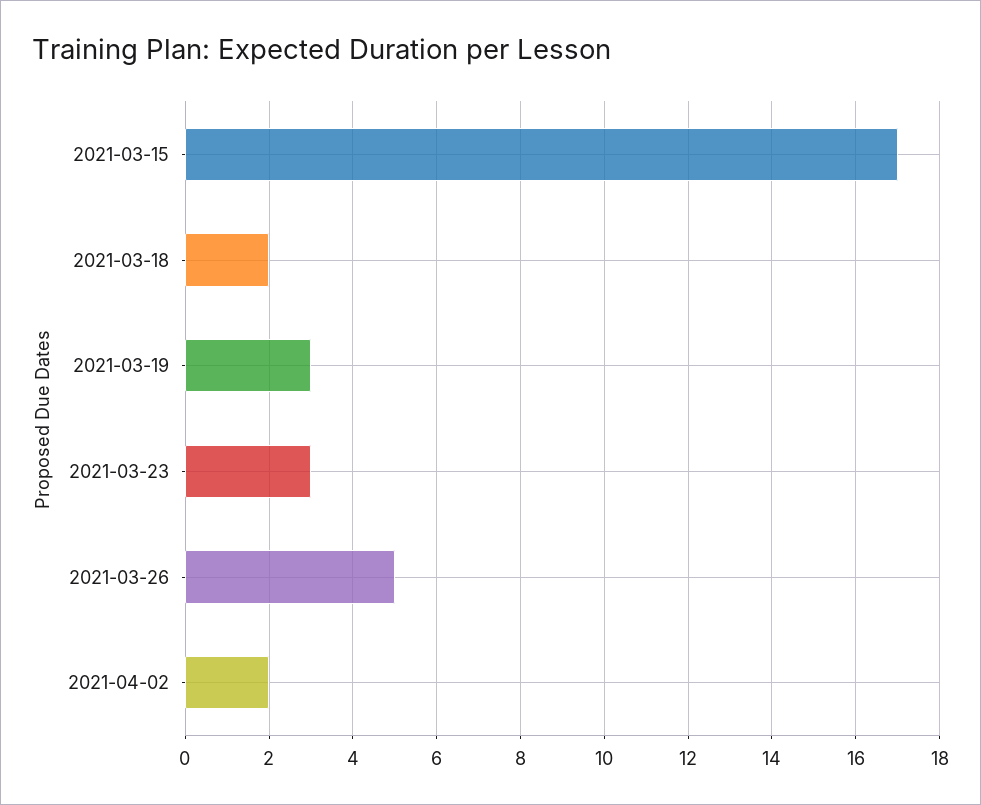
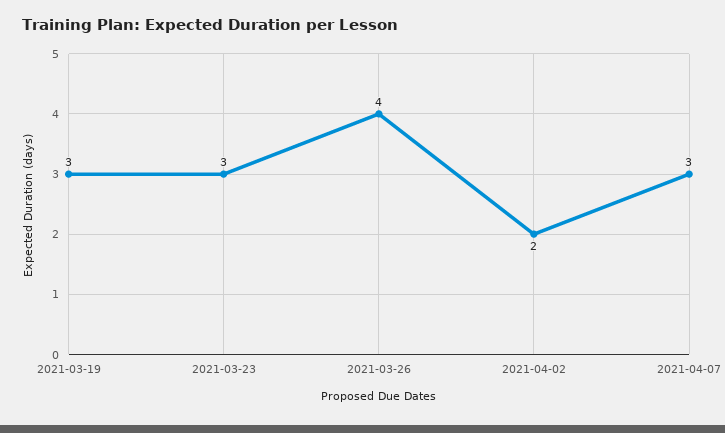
2021-03-15: 17 -> none
2021-03-18: 2 -> none
2021-03-26: 5 -> 4
2021-04-07: none -> 3

